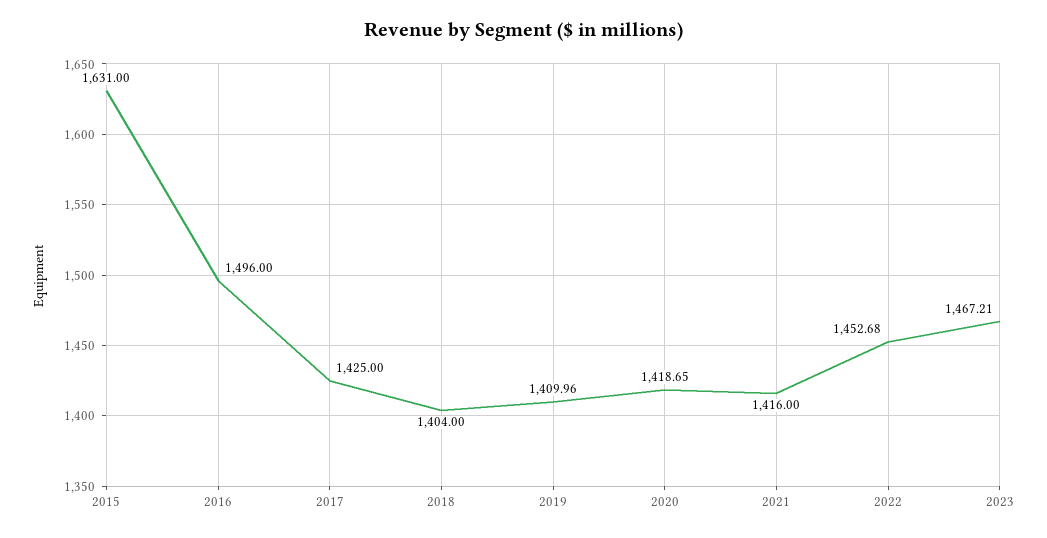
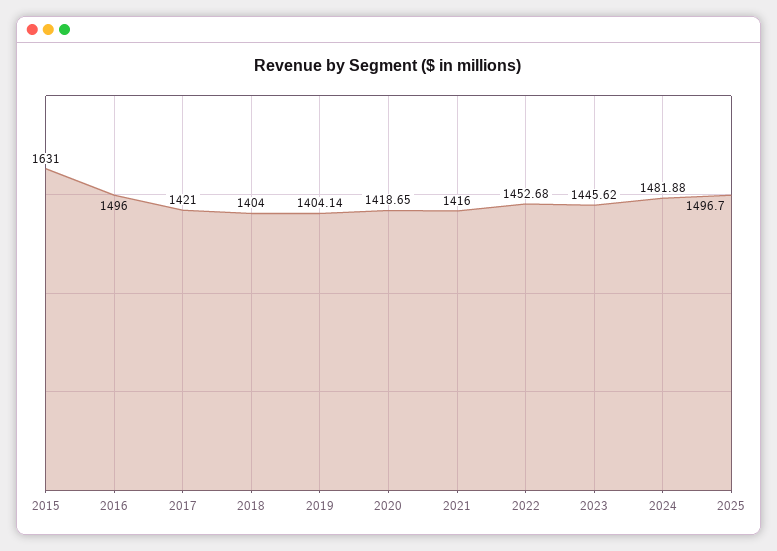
2017: 1425 -> 1421
2019: 1409.96 -> 1404.14
2023: 1467.21 -> 1445.62
2024: none -> 1481.88
2025: none -> 1496.7

